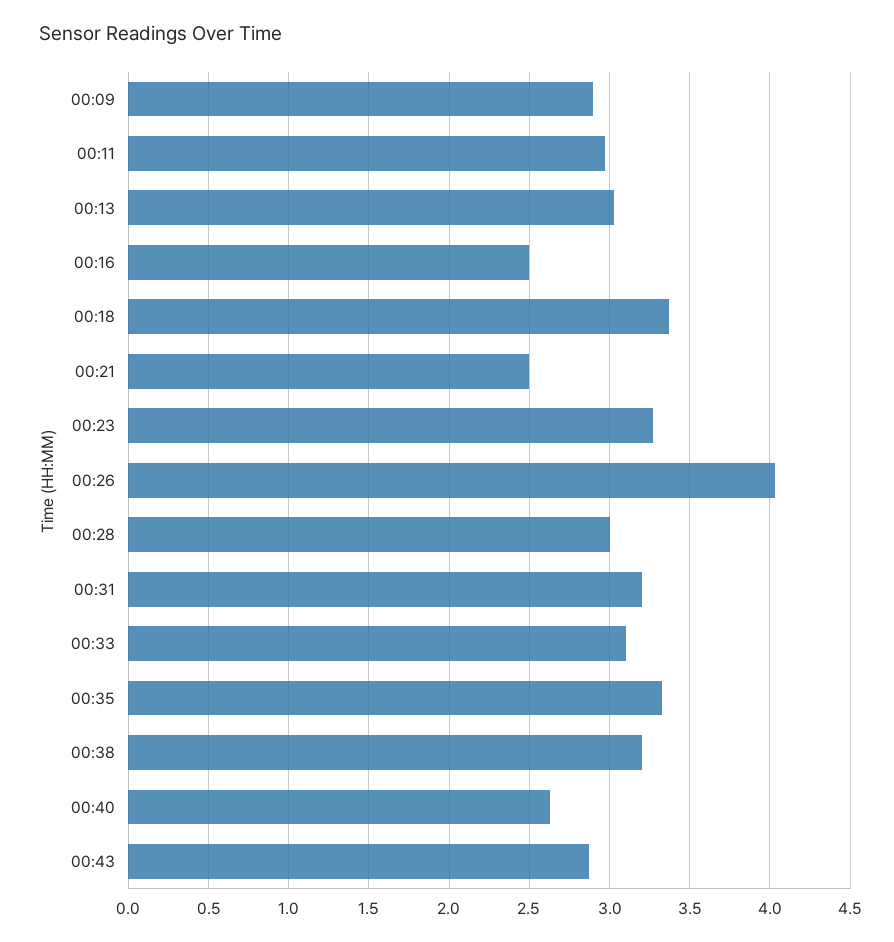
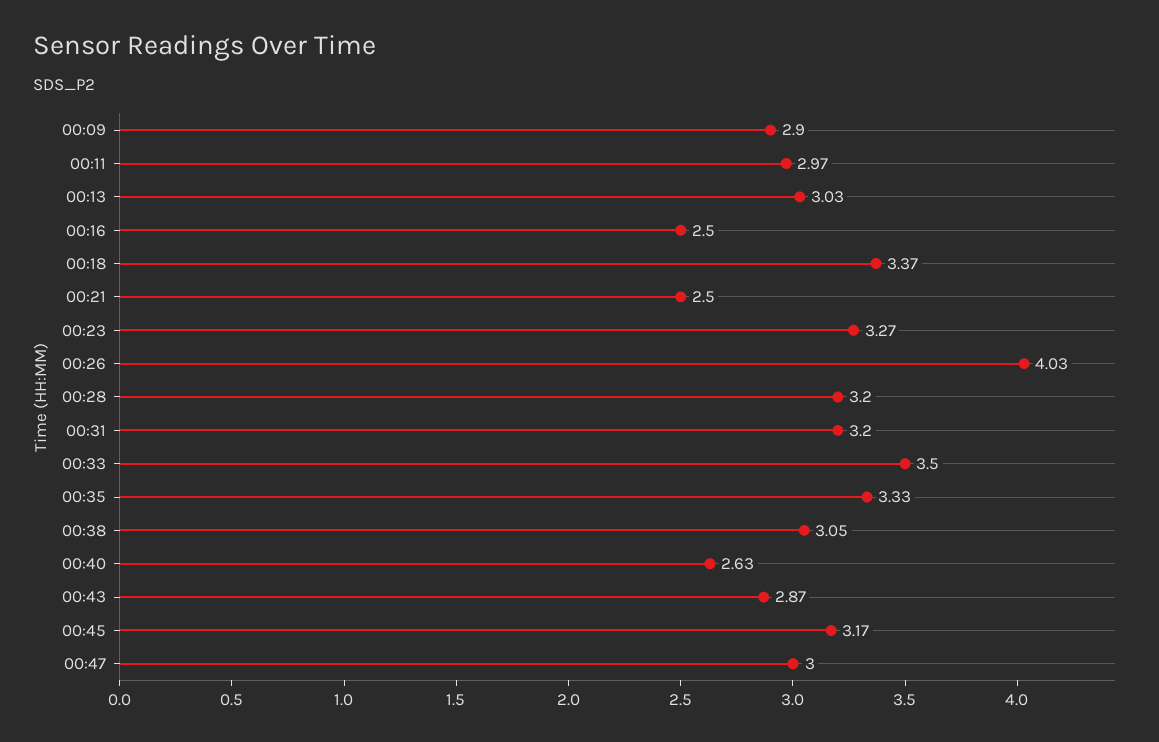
00:28: 3 -> 3.2
00:33: 3.1 -> 3.5
00:38: 3.2 -> 3.05
00:45: none -> 3.17
00:47: none -> 3

